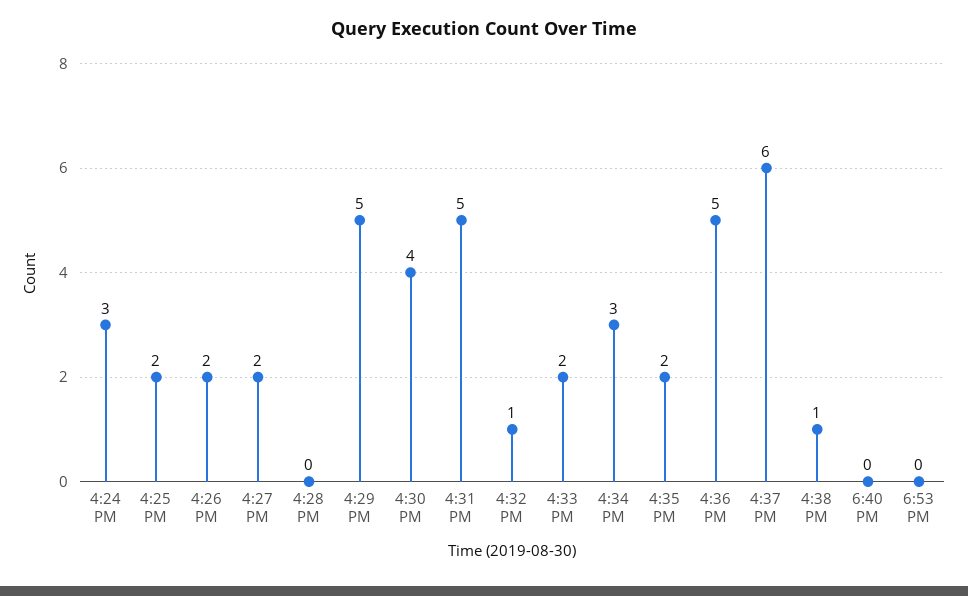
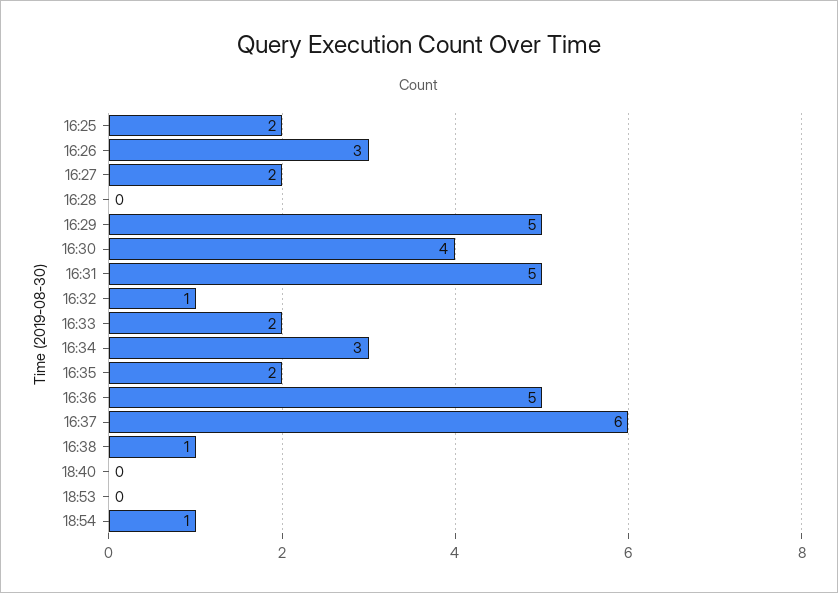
4:24 PM: 3 -> none
4:26 PM: 2 -> 3
18:54: none -> 1

